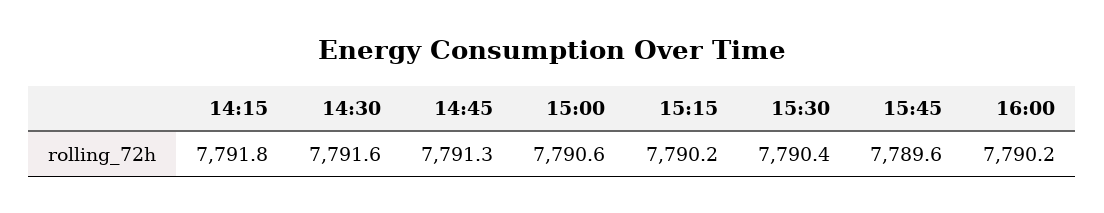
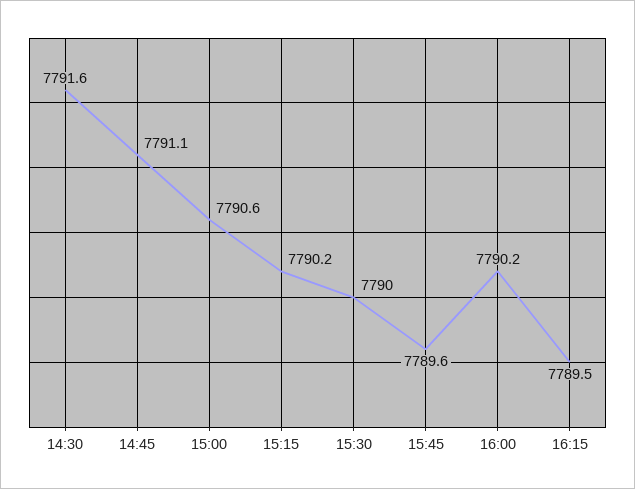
14:15: 7791.8 -> none
14:45: 7791.3 -> 7791.1
15:30: 7790.4 -> 7790
16:15: none -> 7789.5

